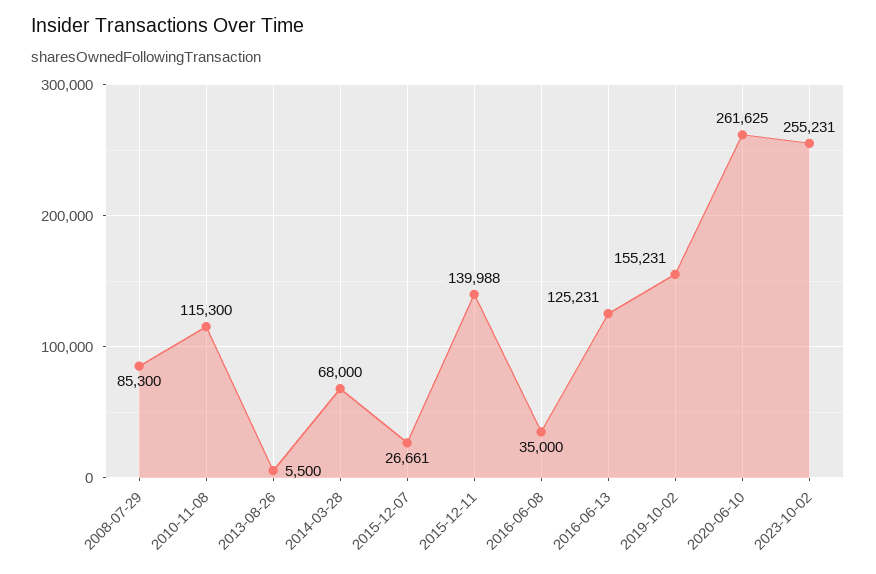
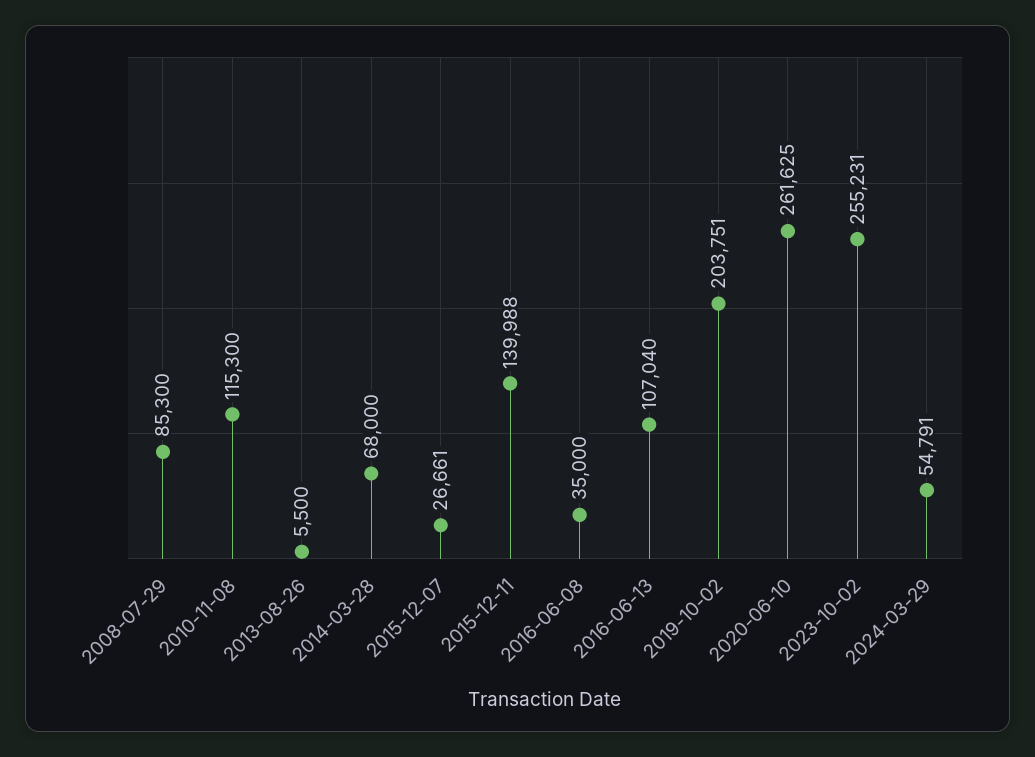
2016-06-13: 125231 -> 107040
2019-10-02: 155231 -> 203751
2024-03-29: none -> 54791

